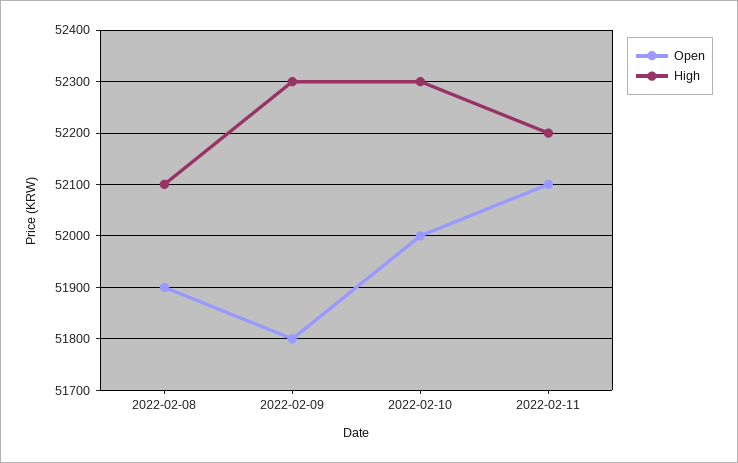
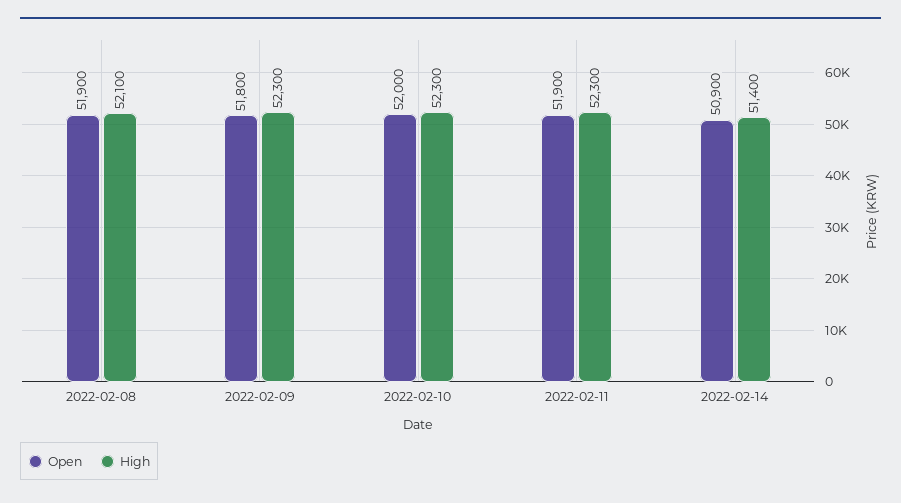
Open, 2022-02-11: 52100 -> 51900
High, 2022-02-11: 52200 -> 52300
Open, 2022-02-14: none -> 50900
High, 2022-02-14: none -> 51400

